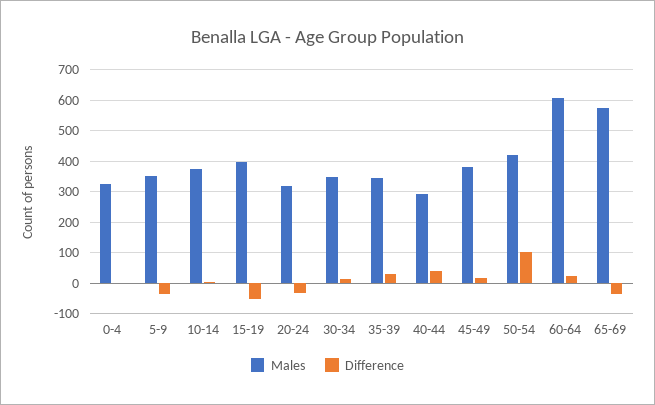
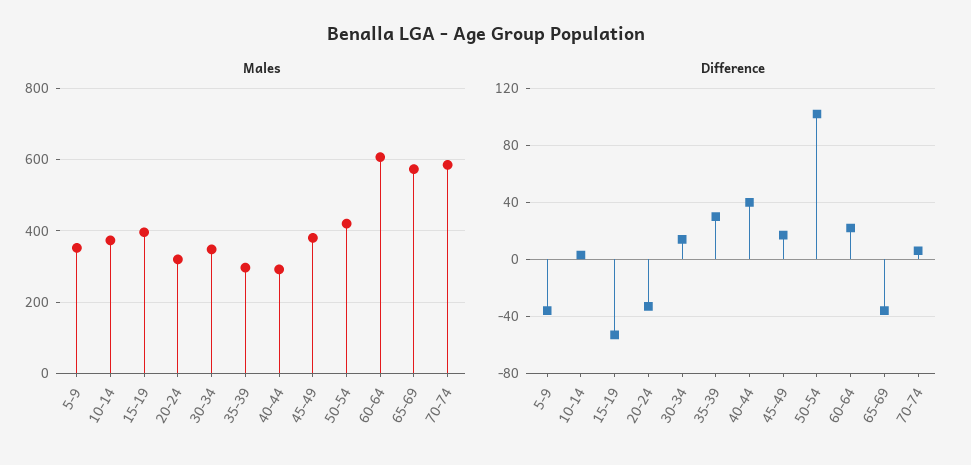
Males, 0-4: 320 -> none
Difference, 0-4: 0 -> none
Males, 35-39: 340 -> 300
Males, 70-74: none -> 580
Difference, 70-74: none -> 5

